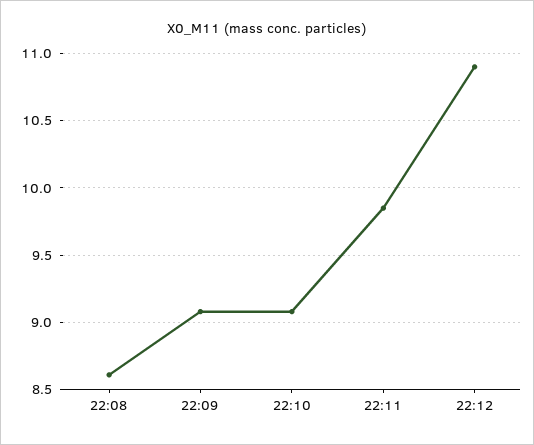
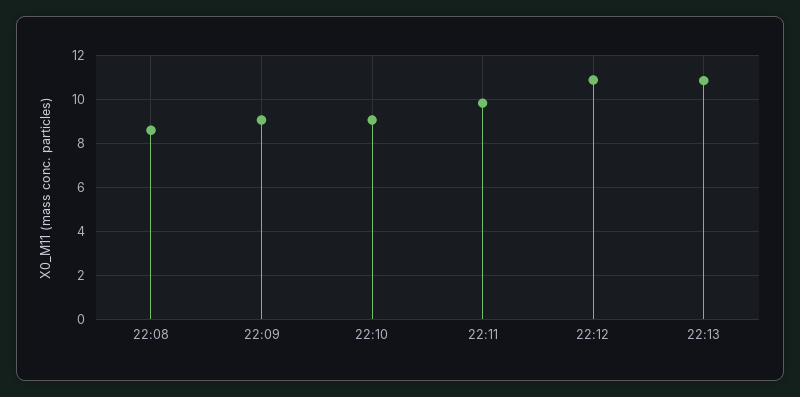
22:13: none -> 11

